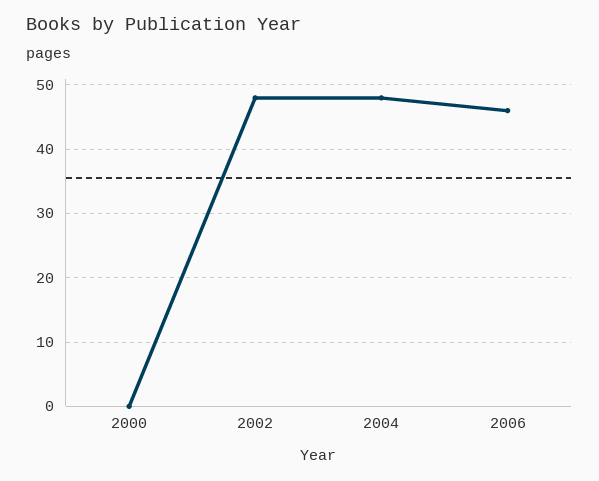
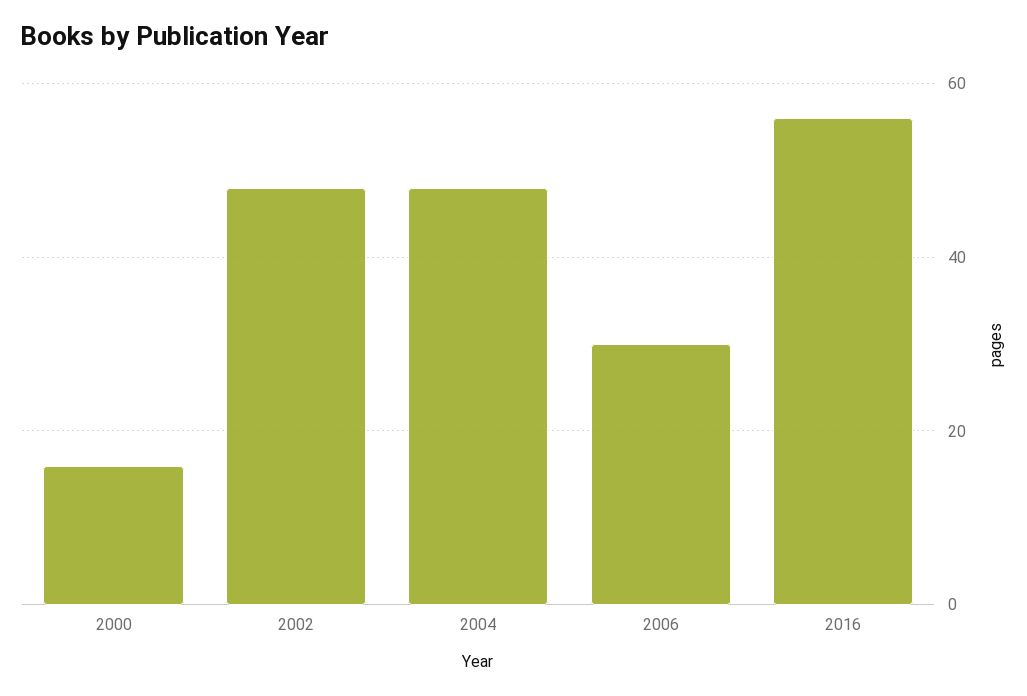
2000: 0 -> 15
2006: 46 -> 30
2016: none -> 55

